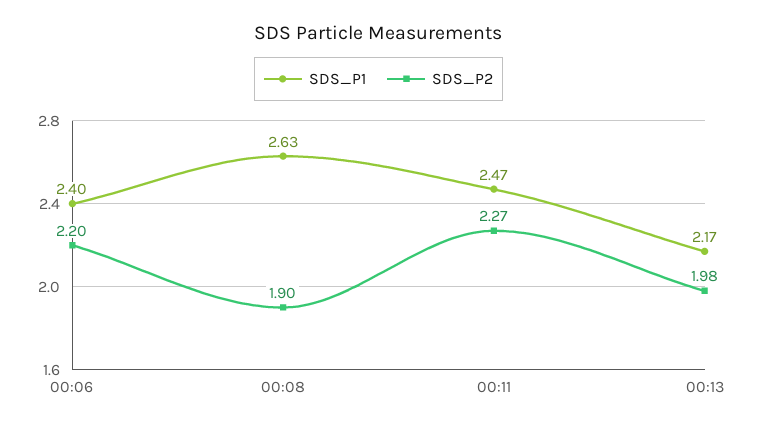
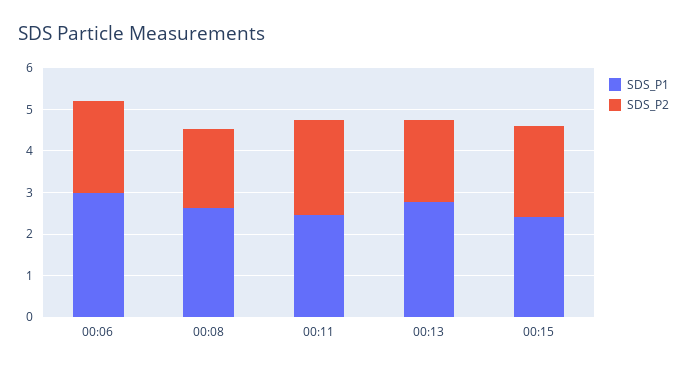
SDS_P1, 00:06: 2.4 -> 3
SDS_P1, 00:13: 2.17 -> 2.8
SDS_P1, 00:15: none -> 2.4
SDS_P2, 00:15: none -> 2.2

